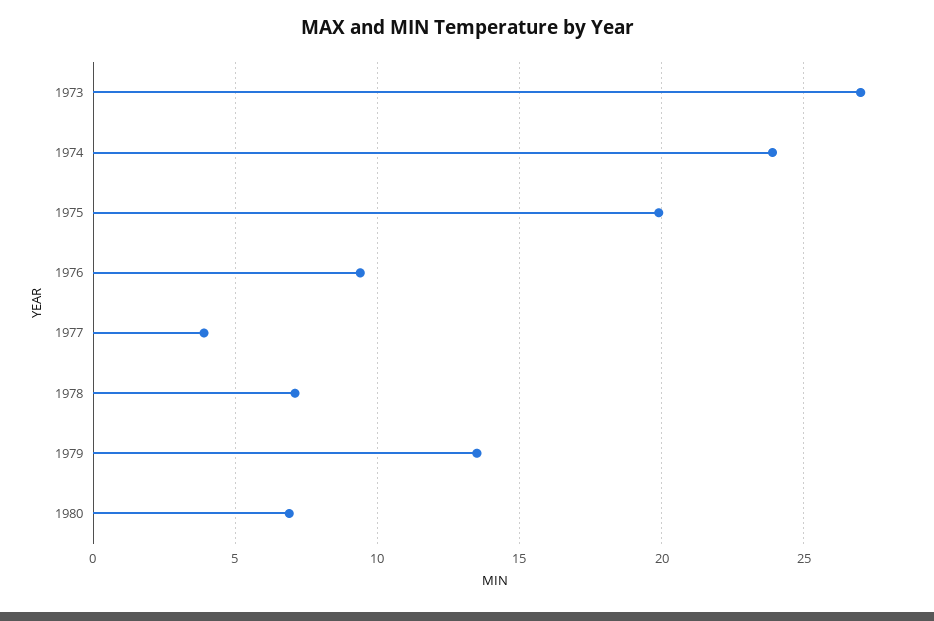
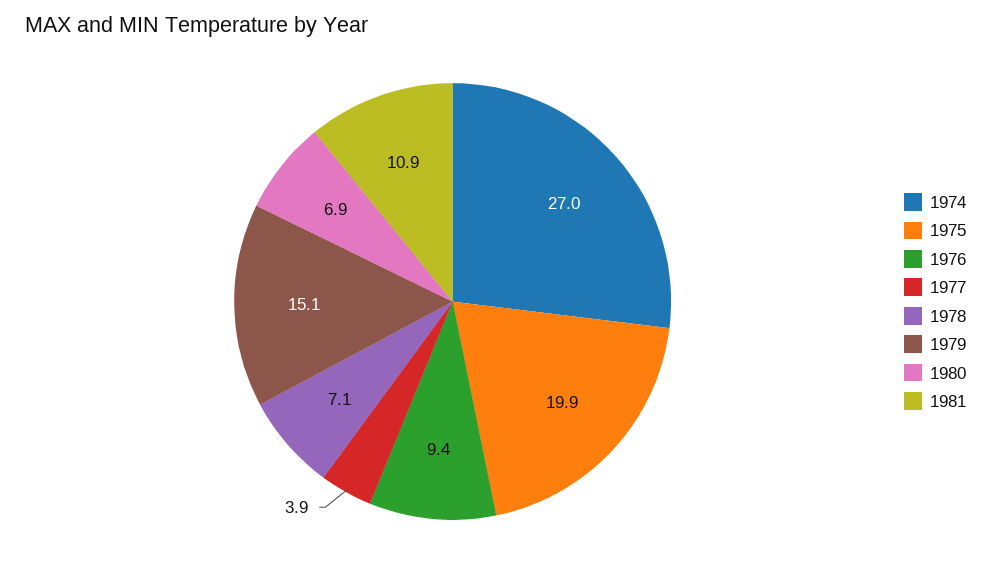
1973: 27 -> none
1974: 24 -> 27
1979: 13.5 -> 15.1
1981: none -> 10.9

